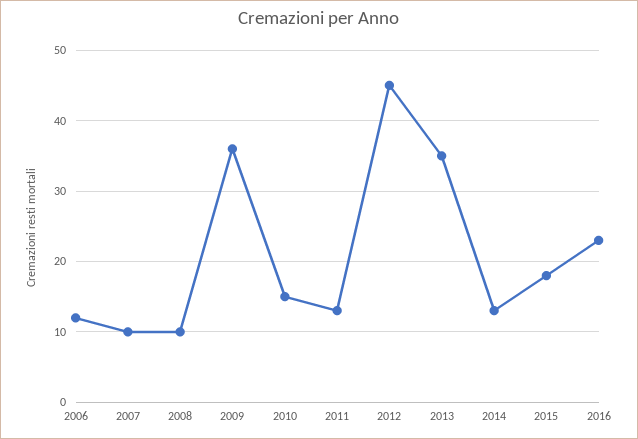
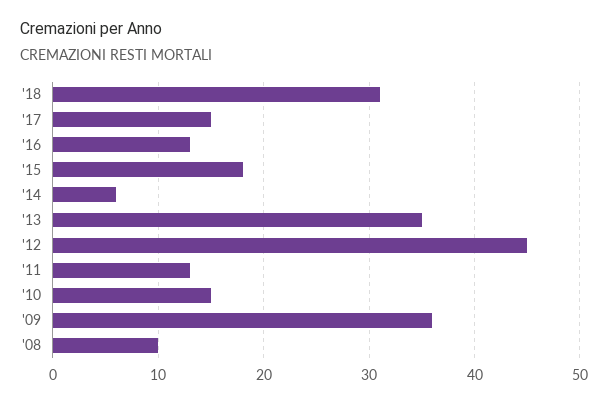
2006: 12 -> none
2007: 10 -> none
2014: 13 -> 6
2016: 23 -> 13
'18: none -> 31
'17: none -> 15

